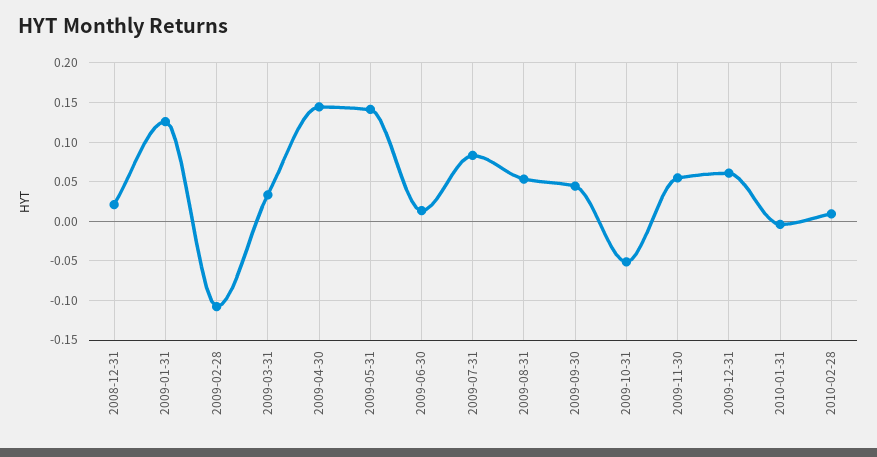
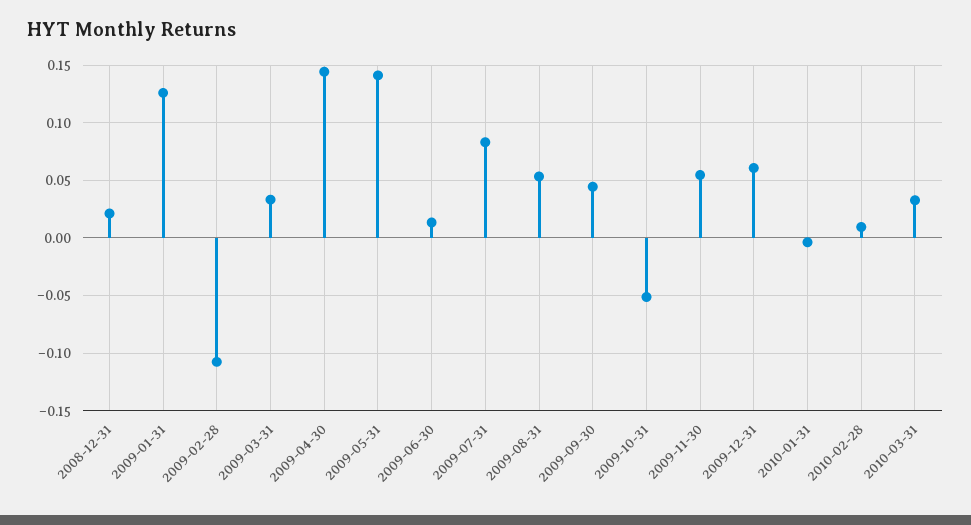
2010-03-31: none -> 0.03

